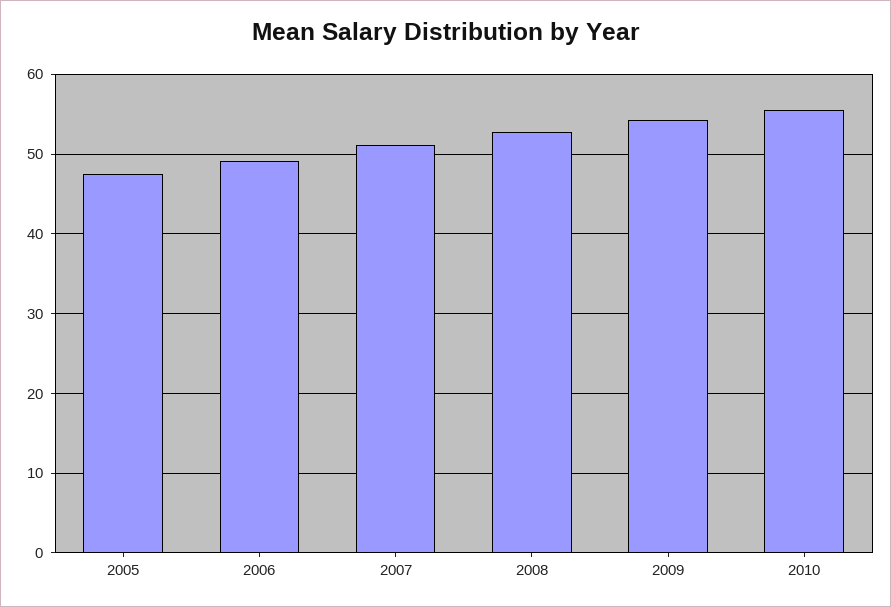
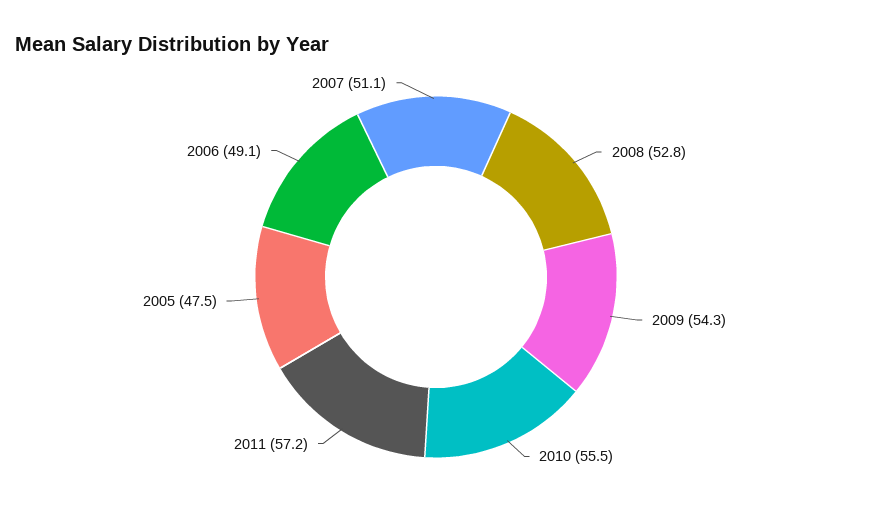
2011: none -> 57.2

